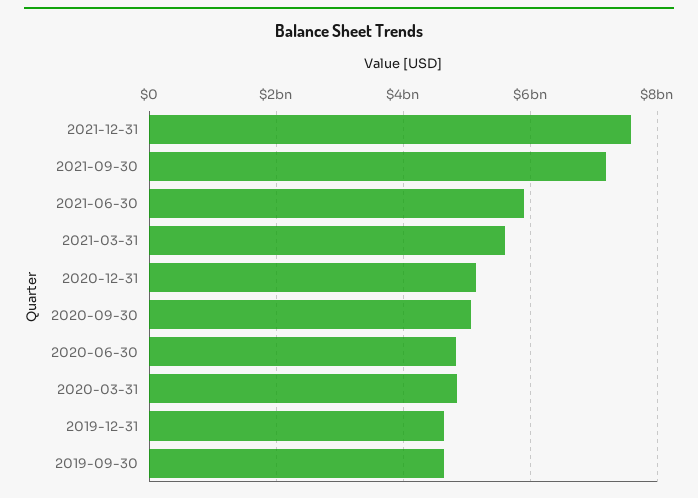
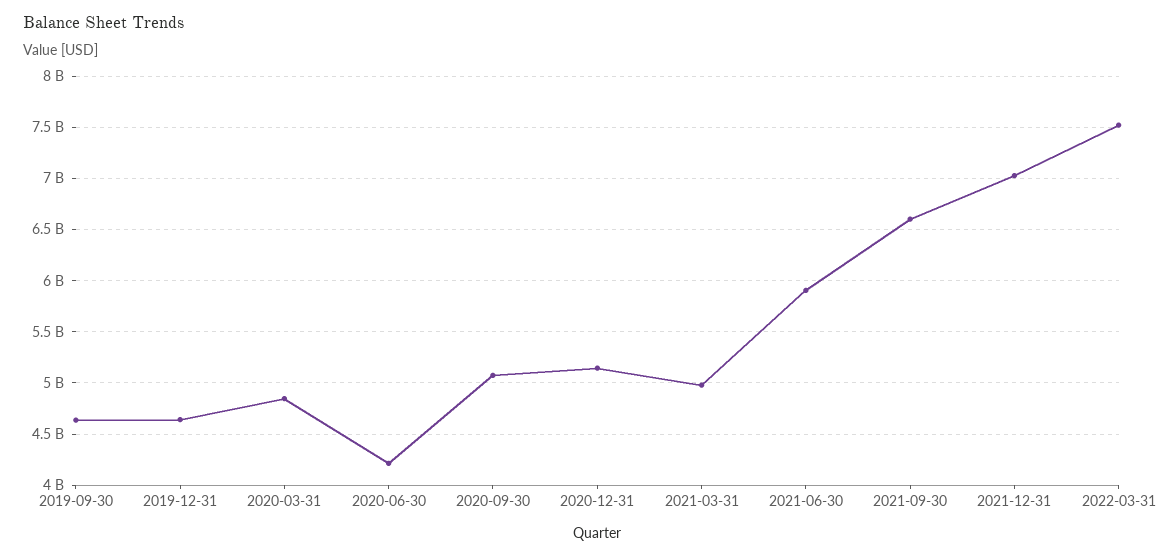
2021-12-31: 7600000000 -> 7000000000
2021-09-30: 7200000000 -> 6600000000
2021-03-31: 5600000000 -> 5000000000
2020-06-30: 4800000000 -> 4200000000
2022-03-31: none -> 7500000000

